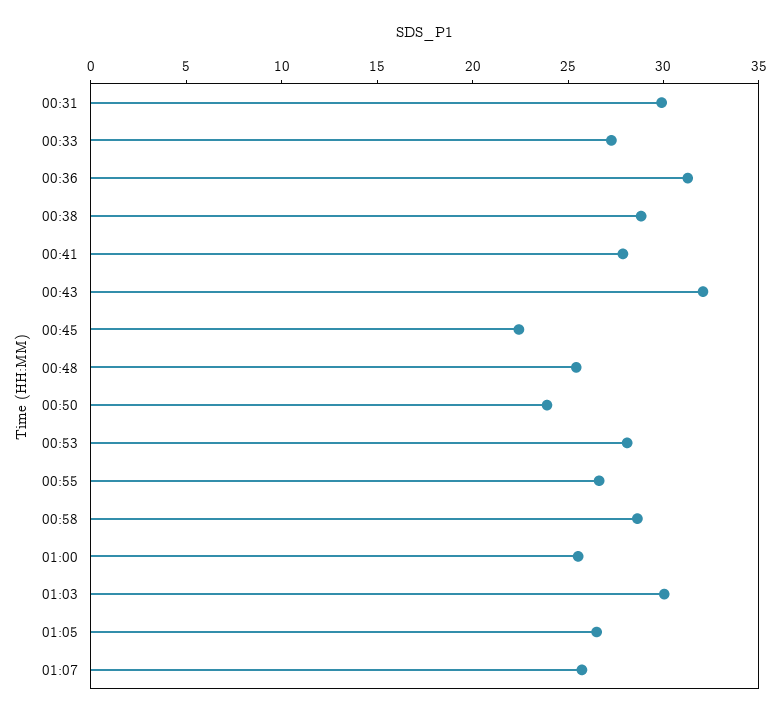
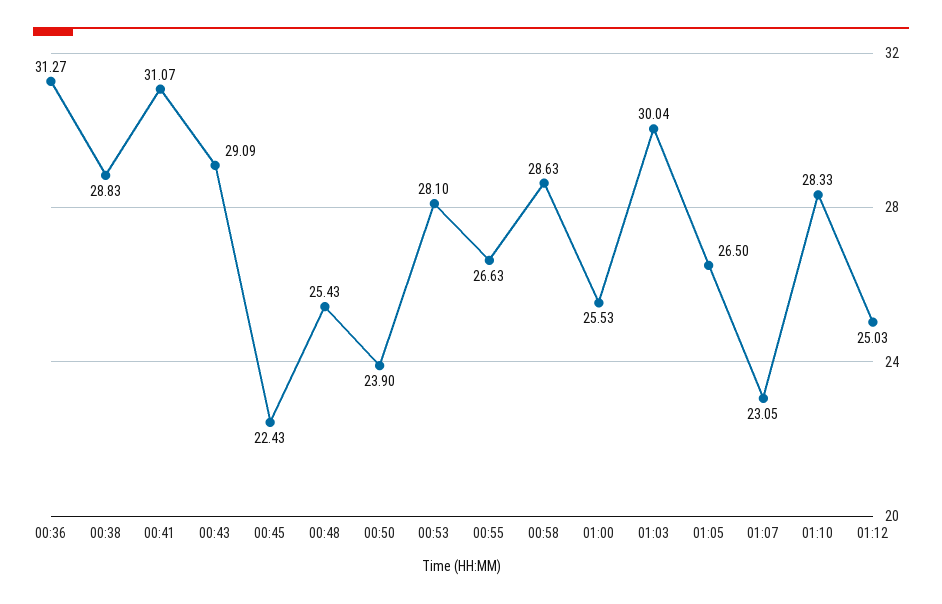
00:31: 30 -> none
00:33: 27 -> none
00:41: 28 -> 31.07
00:43: 32 -> 29.09
01:07: 26 -> 23.05
01:10: none -> 28.33
01:12: none -> 25.03

